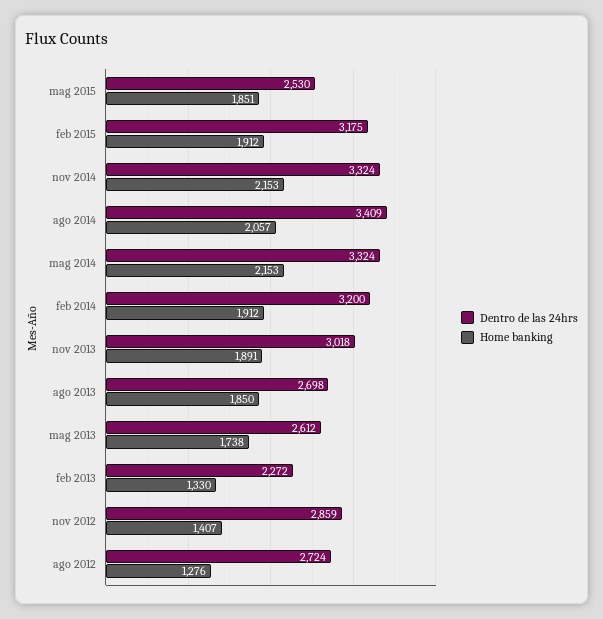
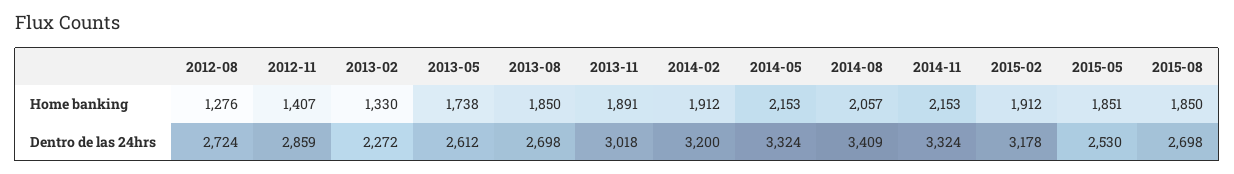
Dentro de las 24hrs, feb 2015: 3175 -> 3178
Home banking, 2015-08: none -> 1850
Dentro de las 24hrs, 2015-08: none -> 2698

